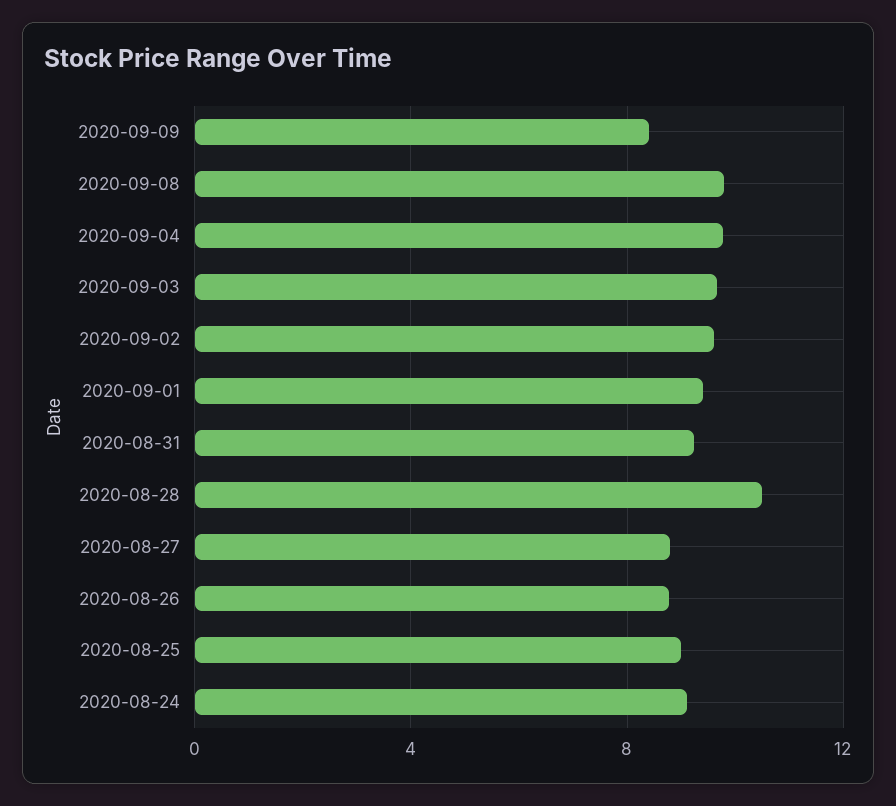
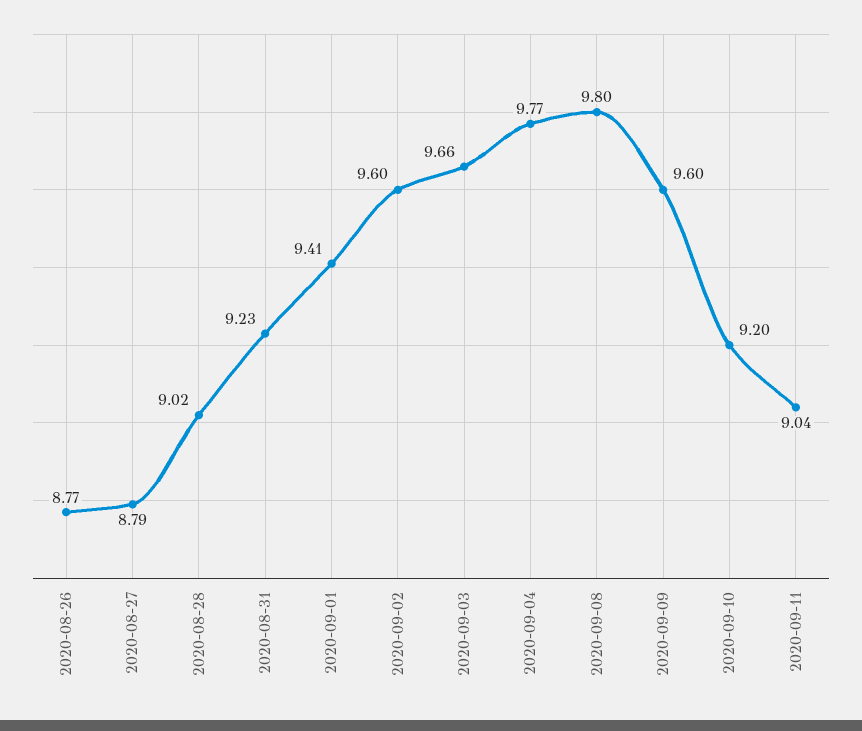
2020-09-09: 8.5 -> 9.6
2020-08-28: 10.5 -> 9.02
2020-08-25: 9 -> none
2020-08-24: 9 -> none
2020-09-10: none -> 9.2
2020-09-11: none -> 9.04

